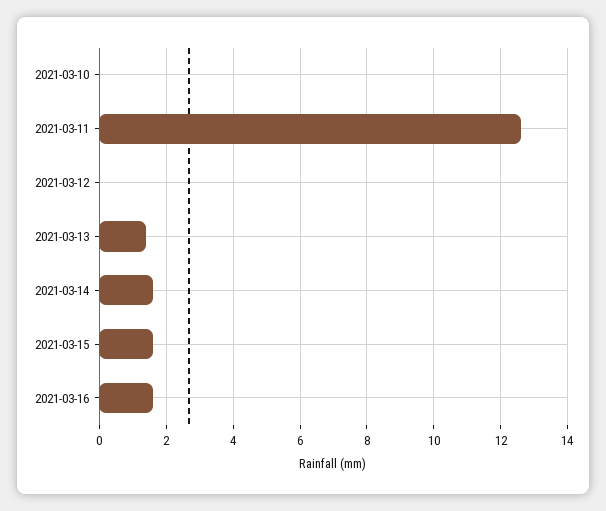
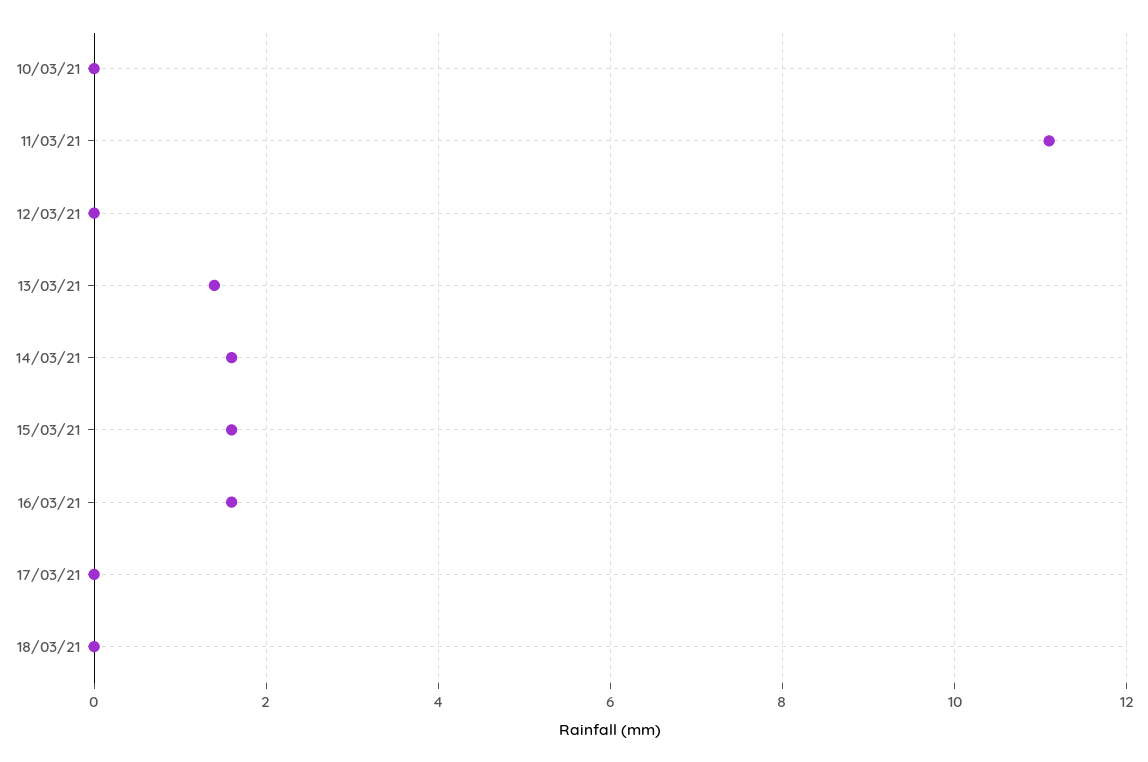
2021-03-11: 12.5 -> 11
17/03/21: none -> 0
18/03/21: none -> 0

